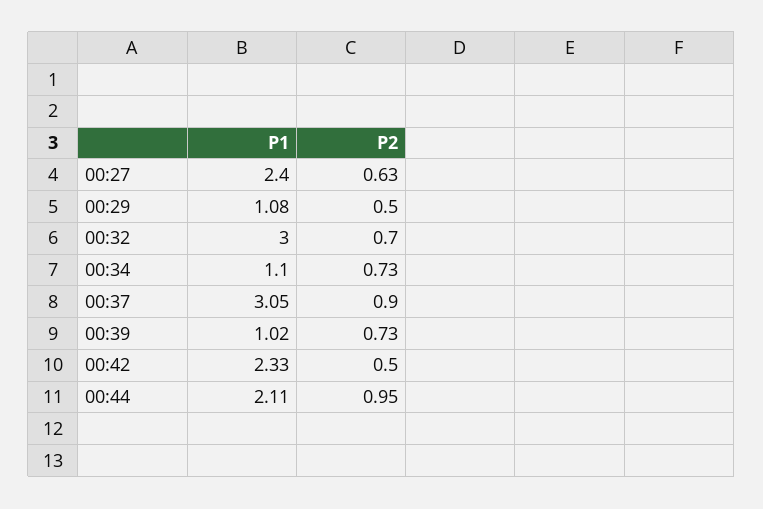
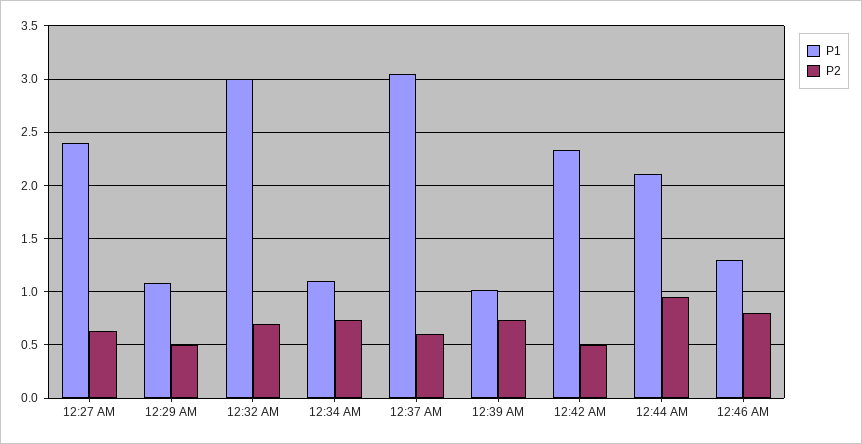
P2, 00:37: 0.9 -> 0.6
P1, 12:46 AM: none -> 1.3
P2, 12:46 AM: none -> 0.8

